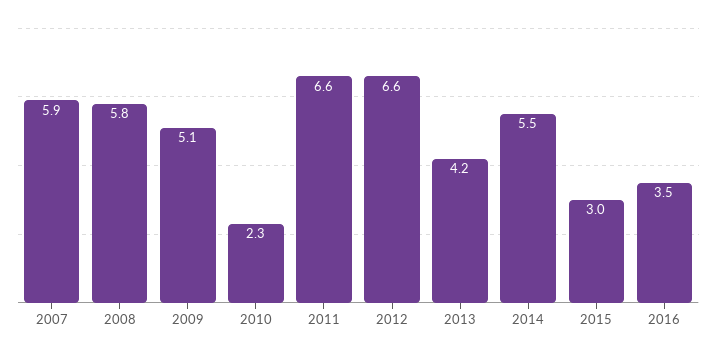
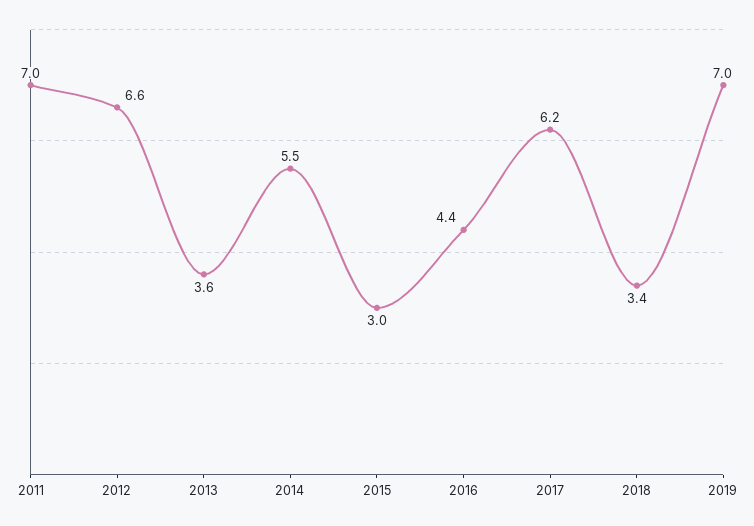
2007: 5.9 -> none
2008: 5.8 -> none
2009: 5.1 -> none
2010: 2.3 -> none
2011: 6.6 -> 7
2013: 4.2 -> 3.6
2016: 3.5 -> 4.4
2017: none -> 6.2
2018: none -> 3.4
2019: none -> 7

